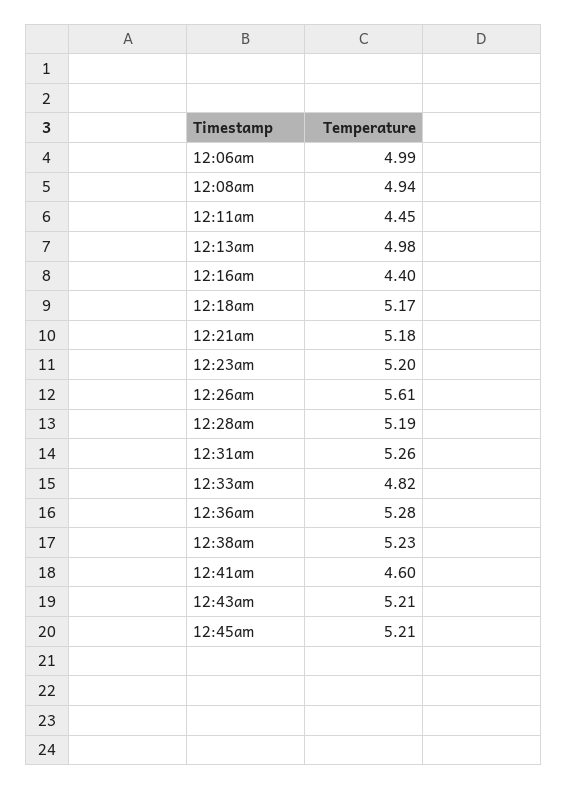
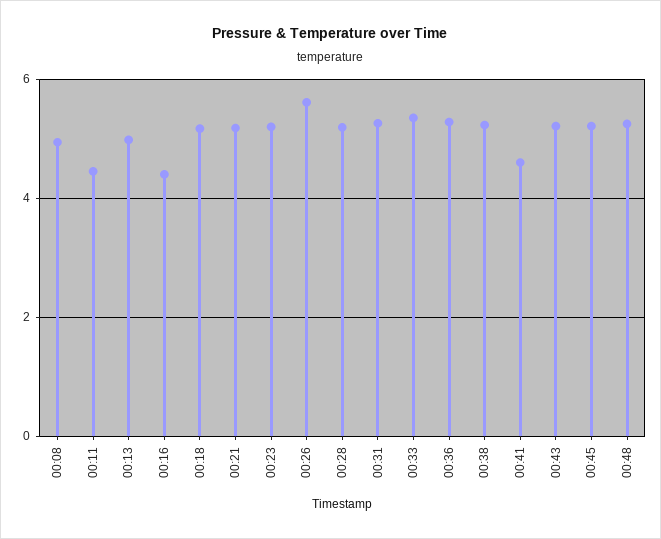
12:06am: 4.99 -> none
12:33am: 4.82 -> 5.4
00:48: none -> 5.2

